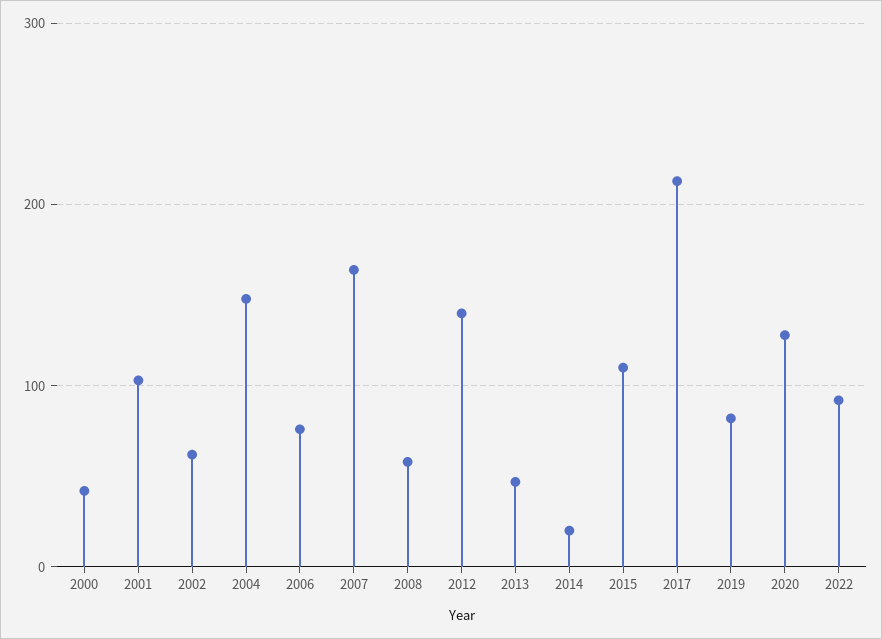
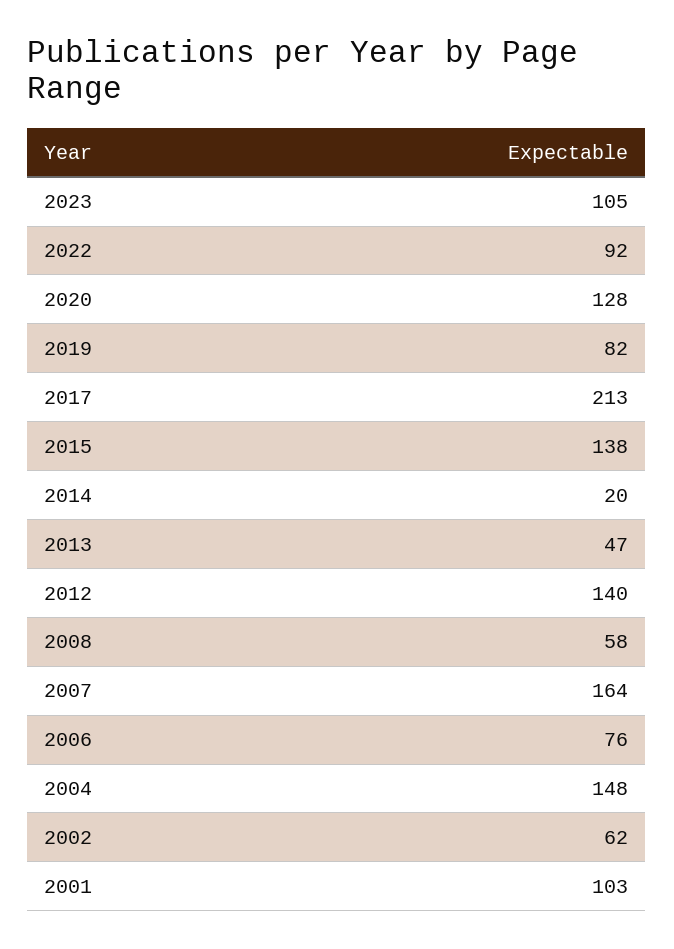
2000: 40 -> none
2015: 110 -> 138
2023: none -> 105

